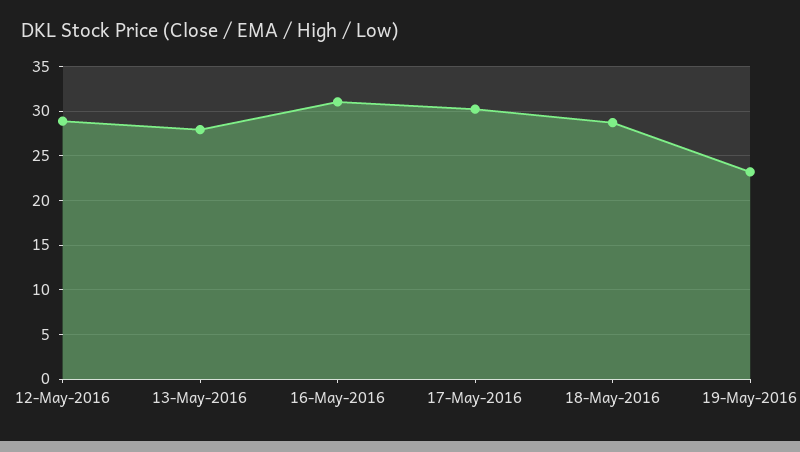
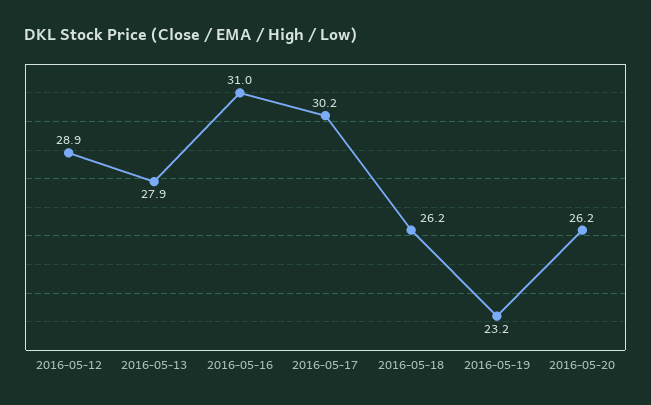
18-May-2016: 29 -> 26.2
2016-05-20: none -> 26.2

